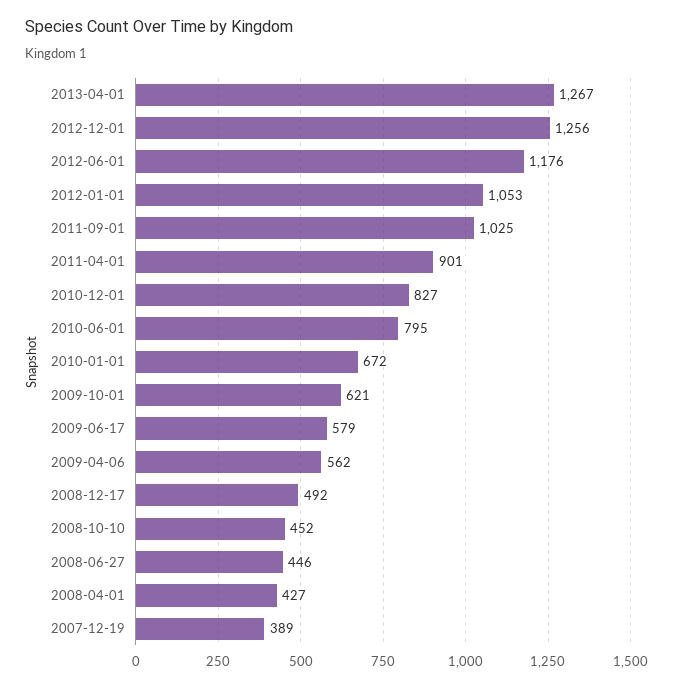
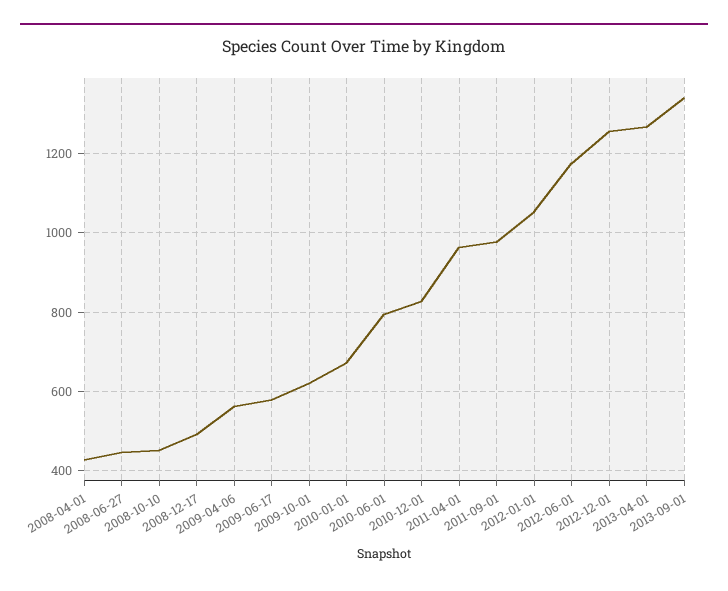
2011-09-01: 1025 -> 980
2011-04-01: 901 -> 960
2007-12-19: 389 -> none
2013-09-01: none -> 1340

